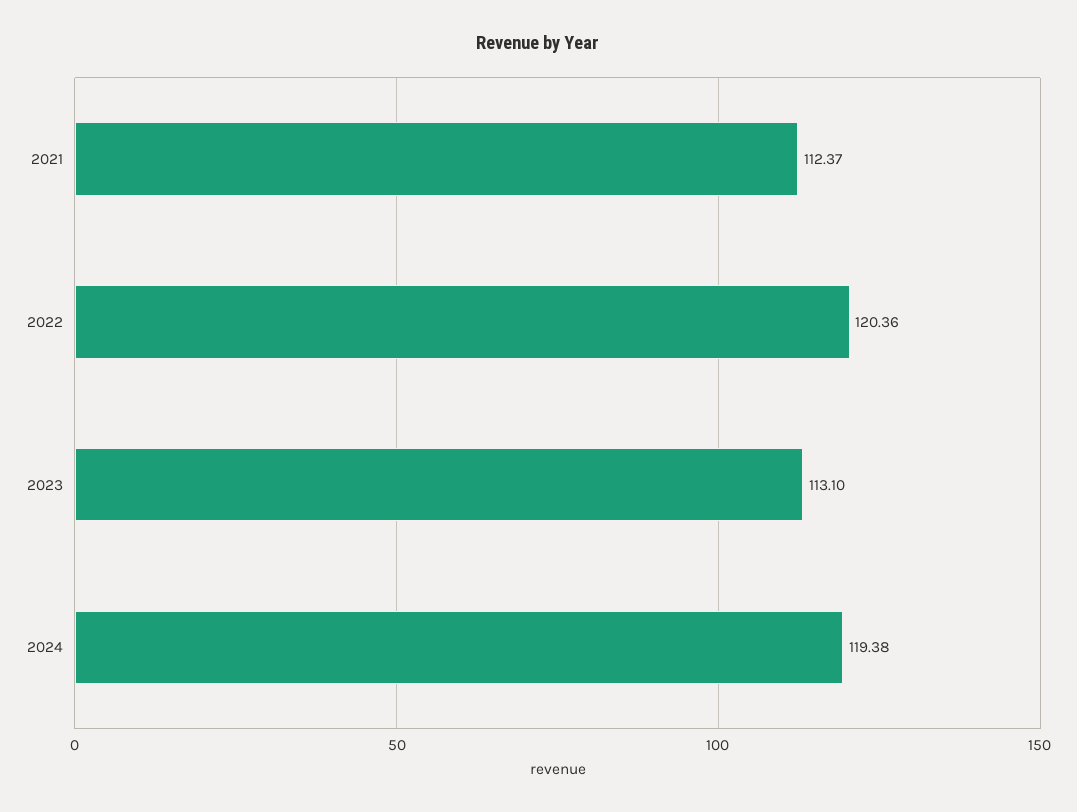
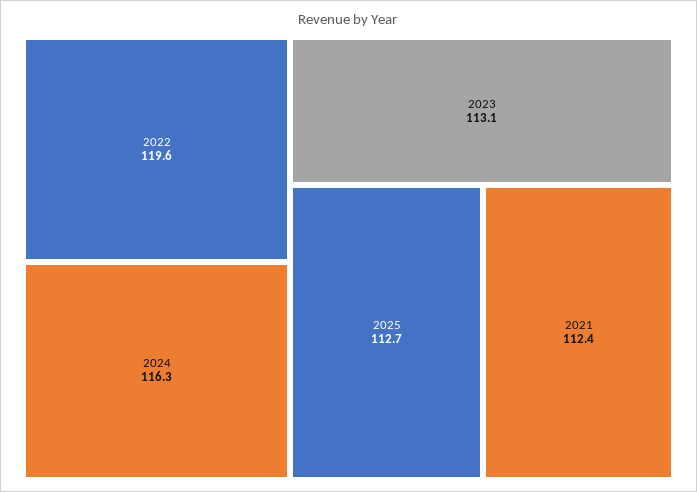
2022: 120.36 -> 119.6
2024: 119.38 -> 116.3
2025: none -> 112.7

